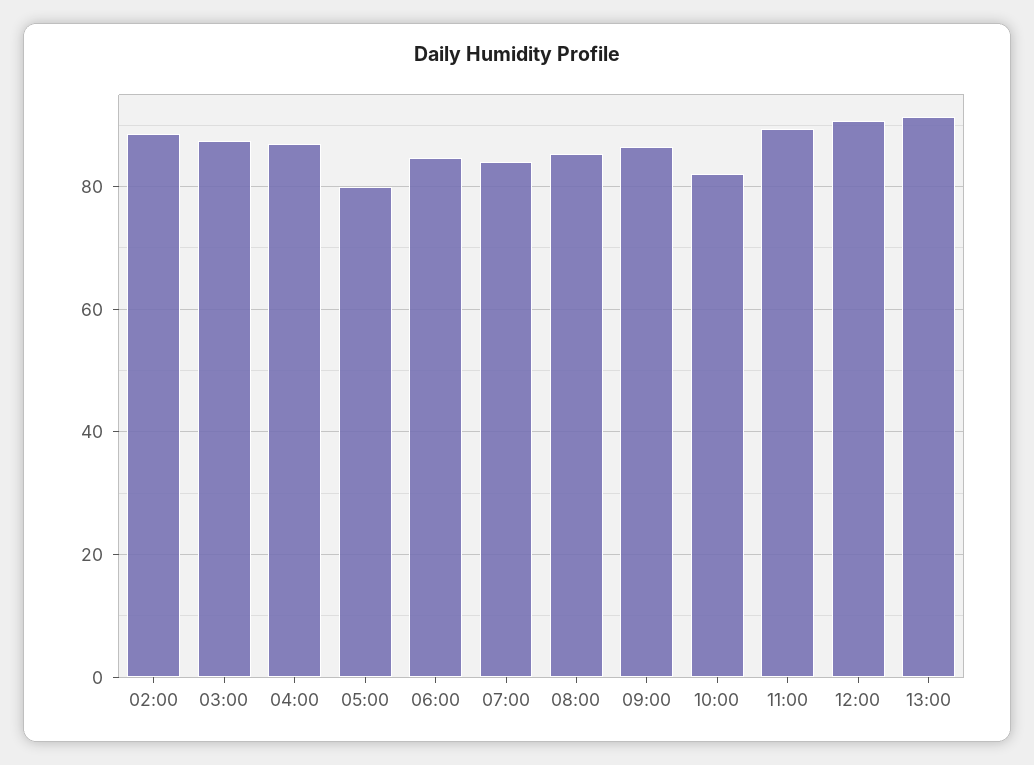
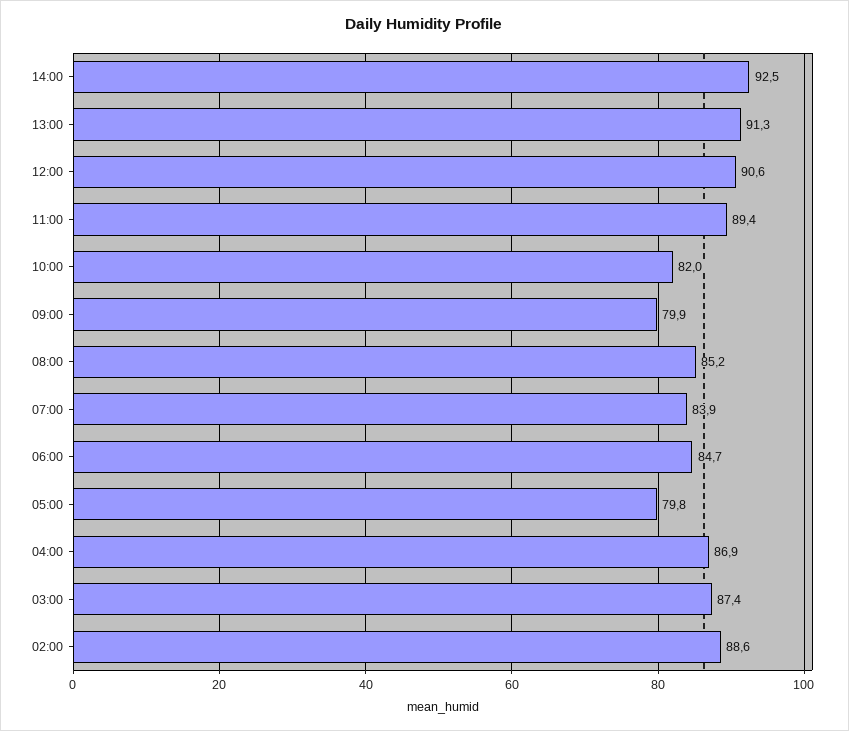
09:00: 86 -> 79.9
14:00: none -> 92.5

